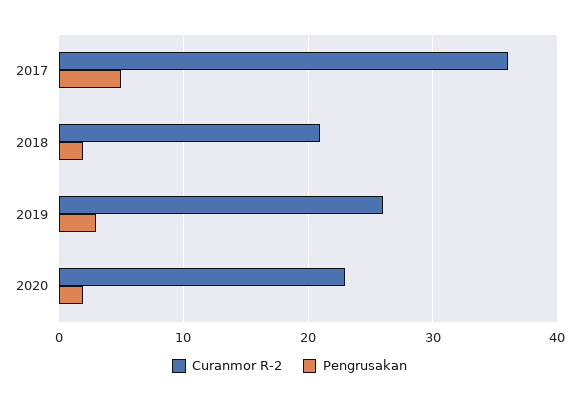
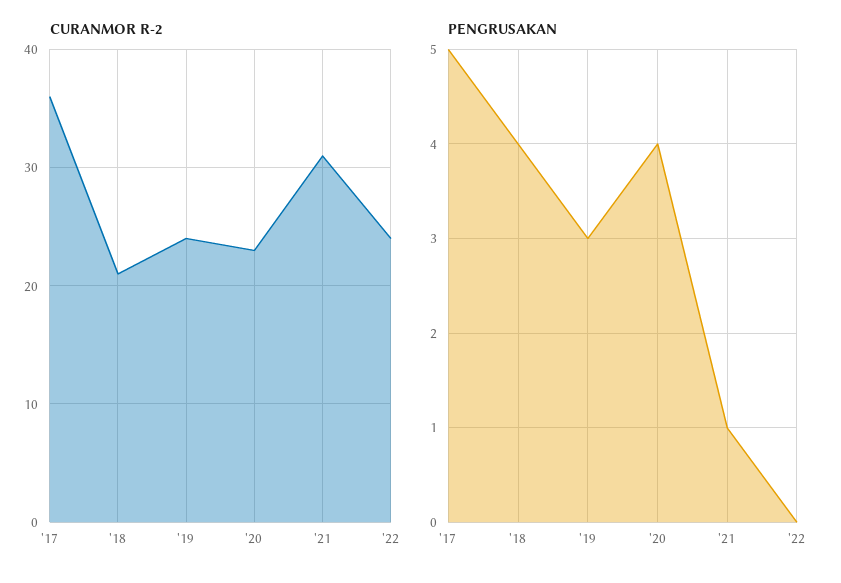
Pengrusakan, 2018: 2 -> 4
Curanmor R-2, 2019: 26 -> 24
Pengrusakan, 2020: 2 -> 4
Curanmor R-2, '21: none -> 31
Curanmor R-2, '22: none -> 24
Pengrusakan, '21: none -> 1
Pengrusakan, '22: none -> 0

